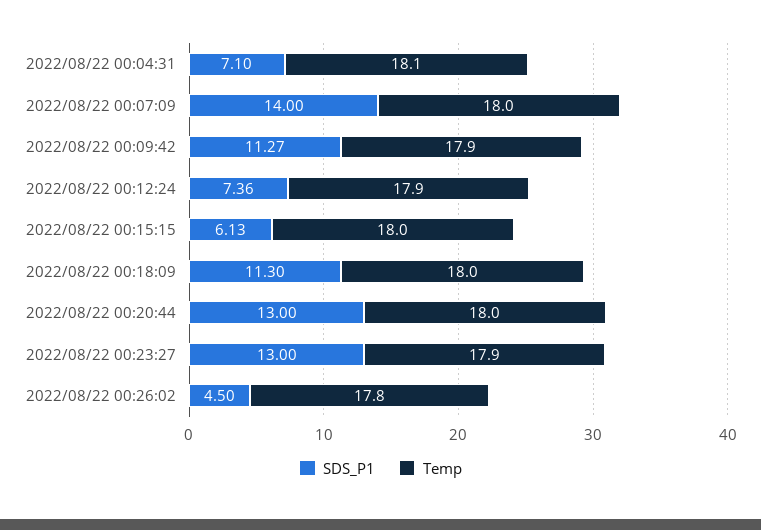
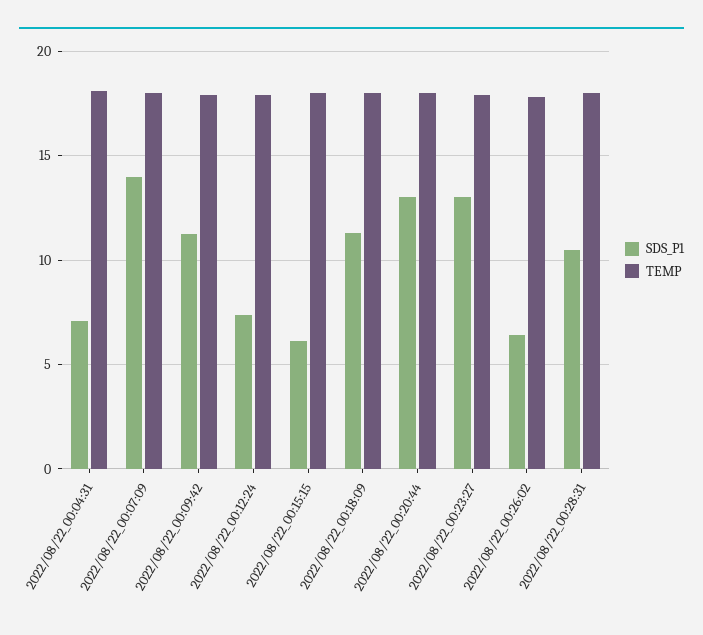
SDS_P1, 2022/08/22 00:26:02: 4.5 -> 6.5
SDS_P1, 2022/08/22_00:28:31: none -> 10.5
Temp, 2022/08/22_00:28:31: none -> 18

